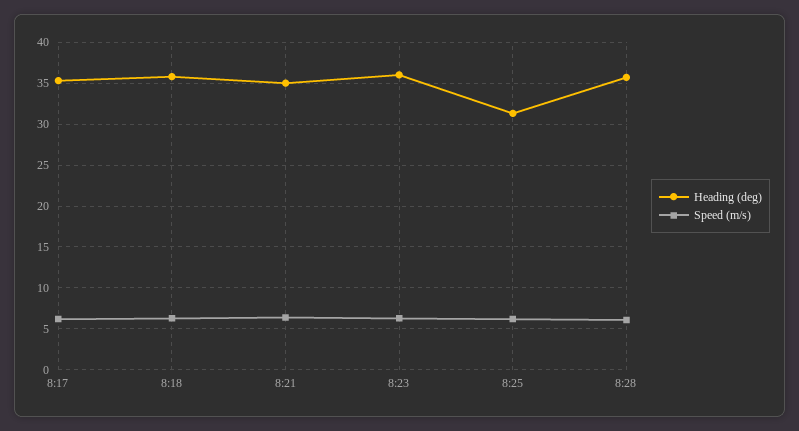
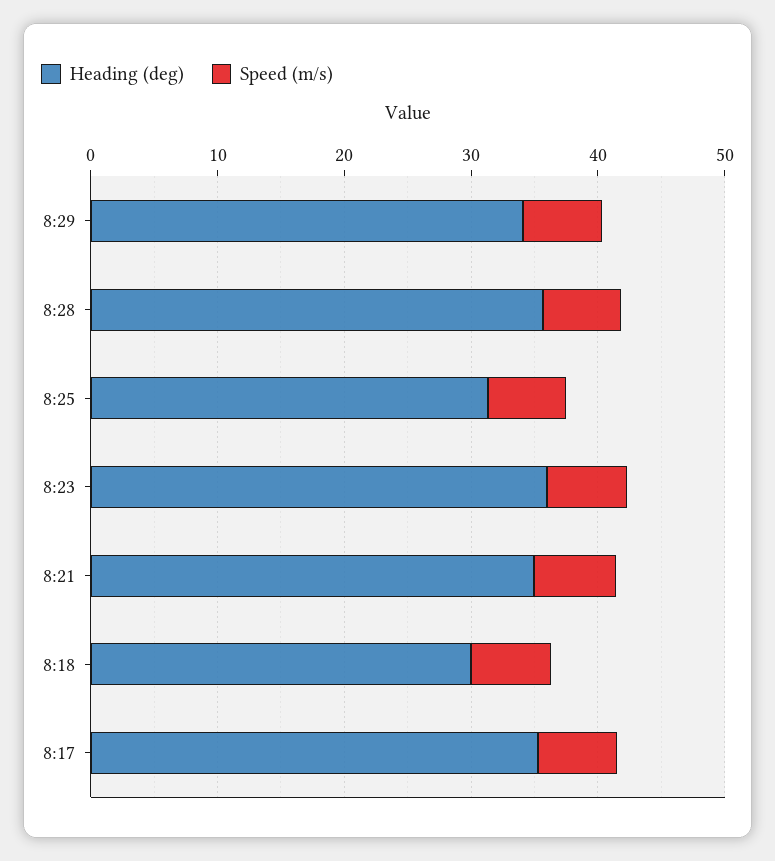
Heading (deg), 8:18: 36 -> 30
Heading (deg), 8:29: none -> 34
Speed (m/s), 8:29: none -> 6

